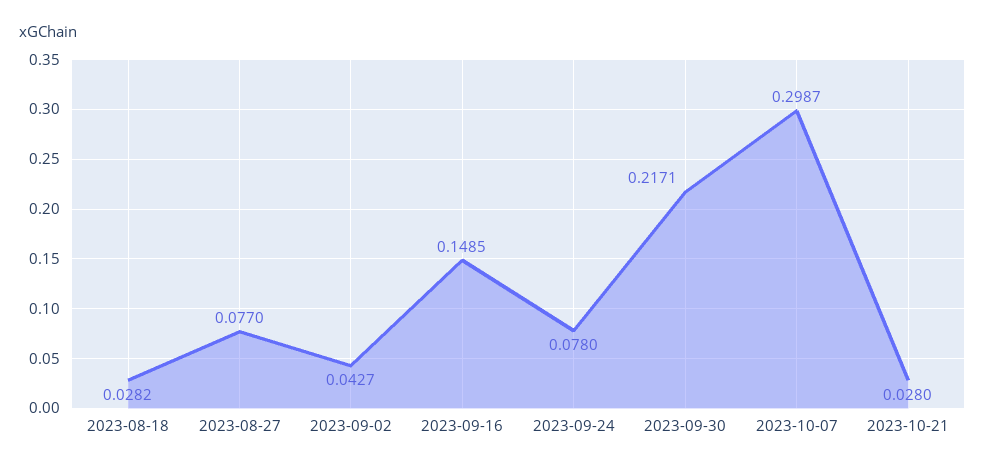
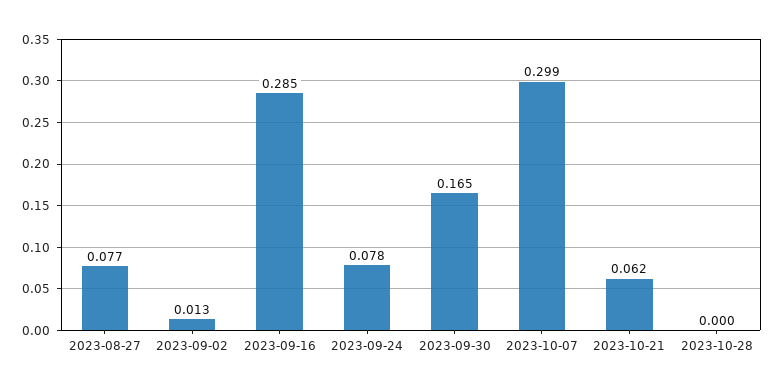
2023-08-18: 0.0282 -> none
2023-09-02: 0.0427 -> 0.013
2023-09-16: 0.1485 -> 0.285
2023-09-30: 0.2171 -> 0.165
2023-10-21: 0.028 -> 0.062
2023-10-28: none -> 0

